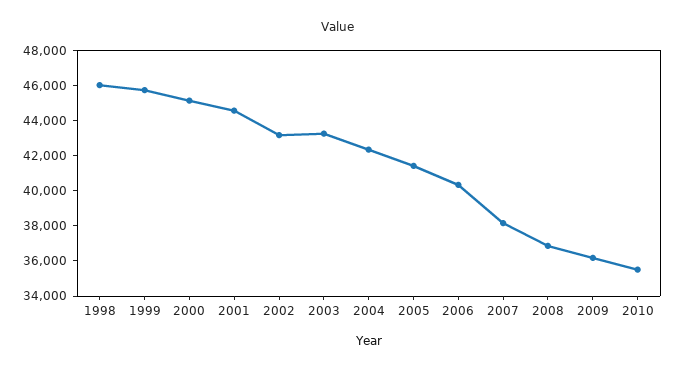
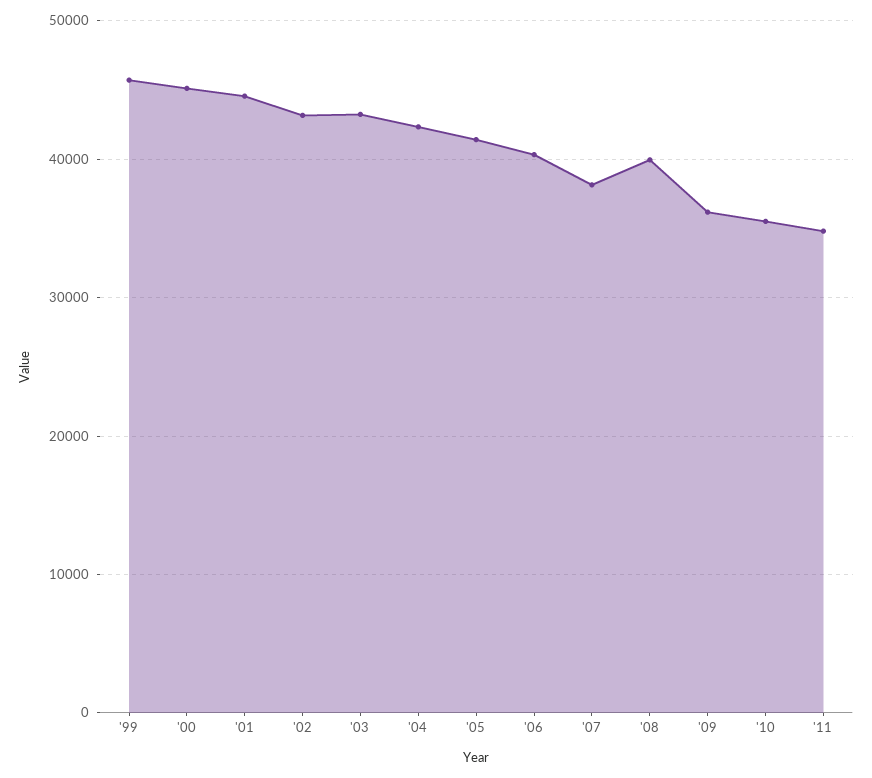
1998: 46000 -> none
2008: 37000 -> 40000
'11: none -> 35000

